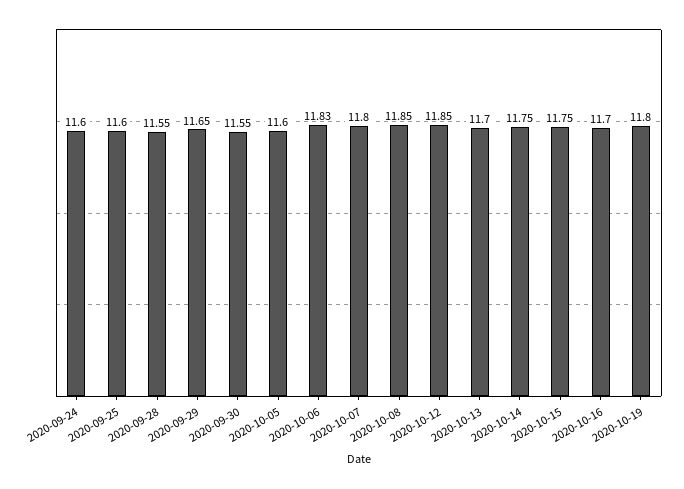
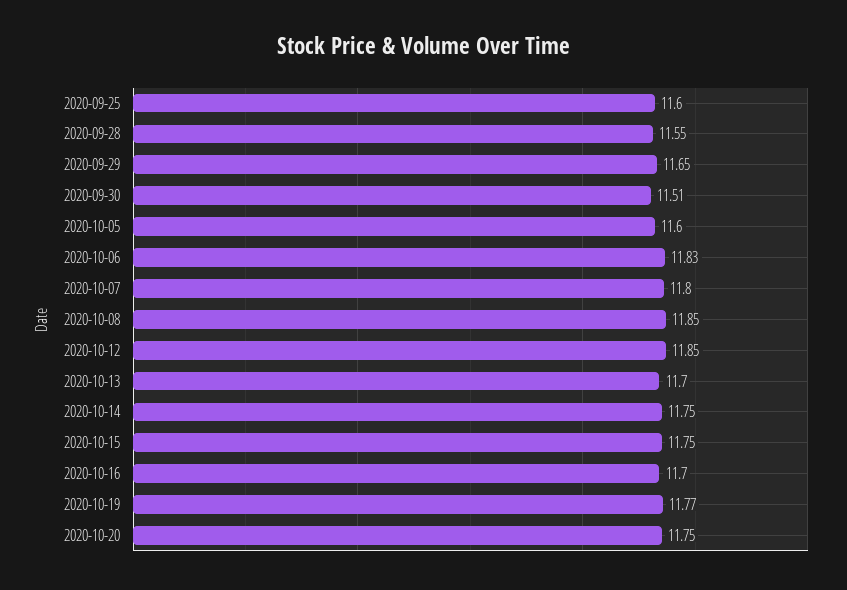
2020-09-24: 11.6 -> none
2020-09-30: 11.55 -> 11.51
2020-10-19: 11.8 -> 11.77
2020-10-20: none -> 11.75

